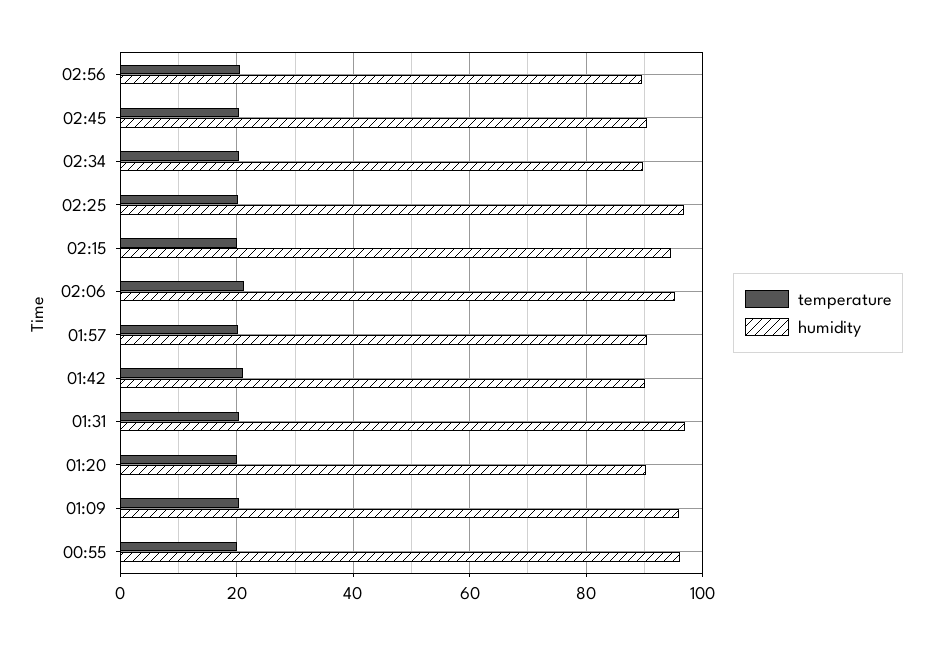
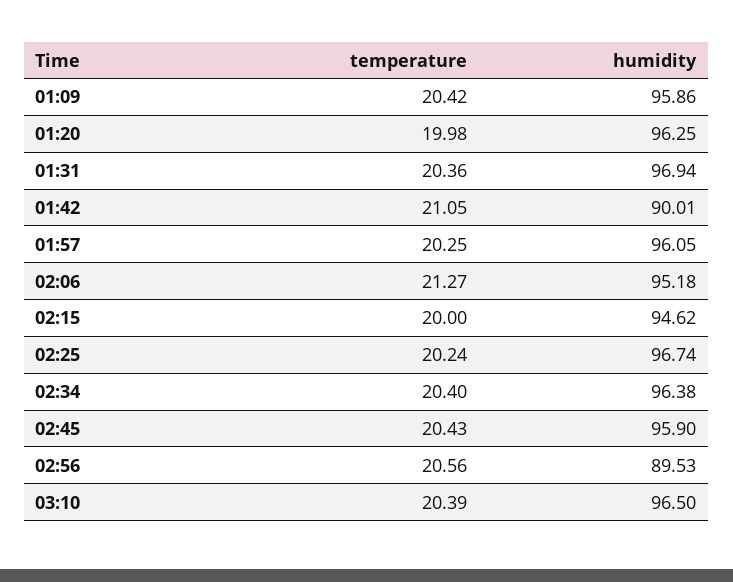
humidity, 02:45: 90 -> 95.9
humidity, 02:34: 90 -> 96.38
humidity, 01:57: 90 -> 96.05
humidity, 01:20: 90 -> 96.25
temperature, 00:55: 20 -> none
humidity, 00:55: 96 -> none
temperature, 03:10: none -> 20.39
humidity, 03:10: none -> 96.5

